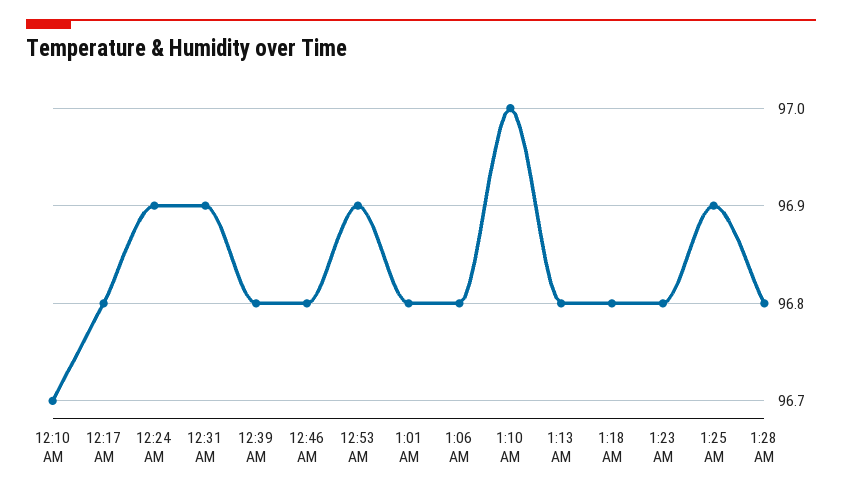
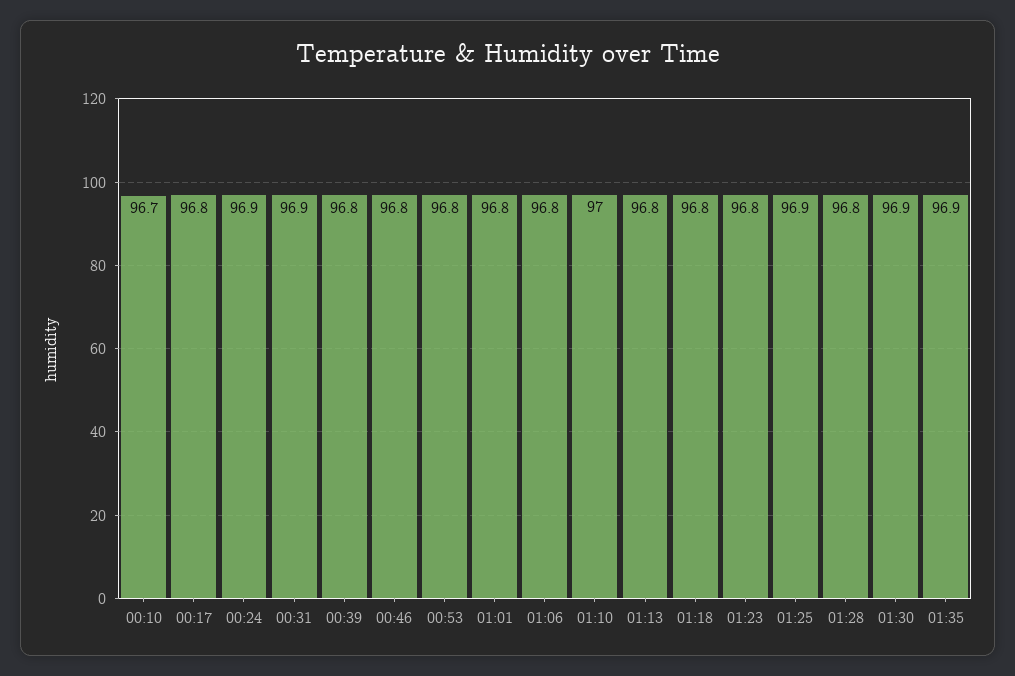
12:53 AM: 96.9 -> 96.8
01:30: none -> 96.9
01:35: none -> 96.9

